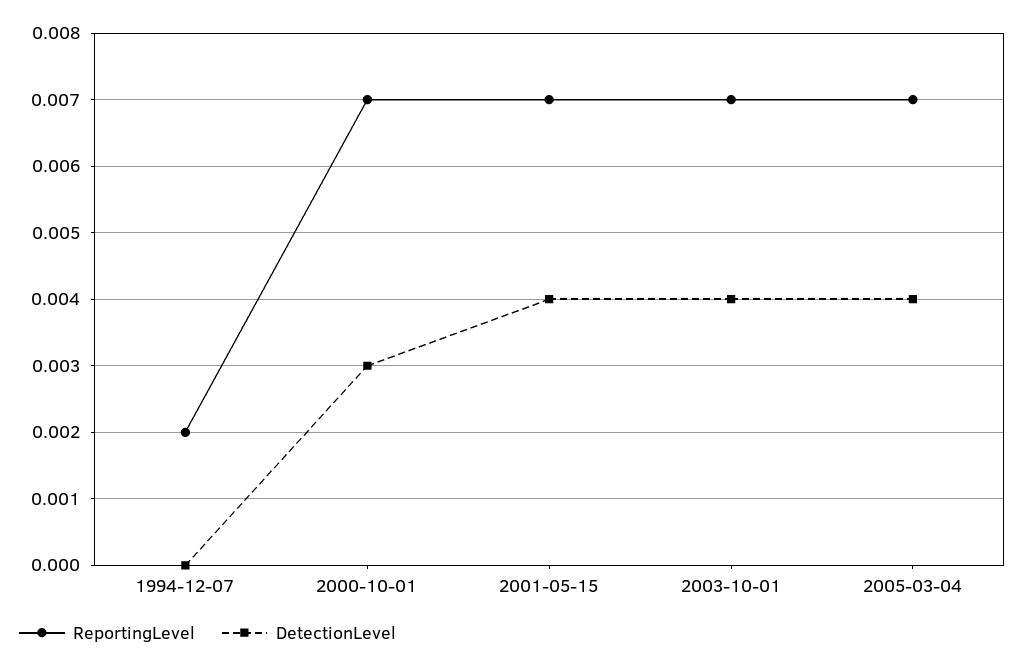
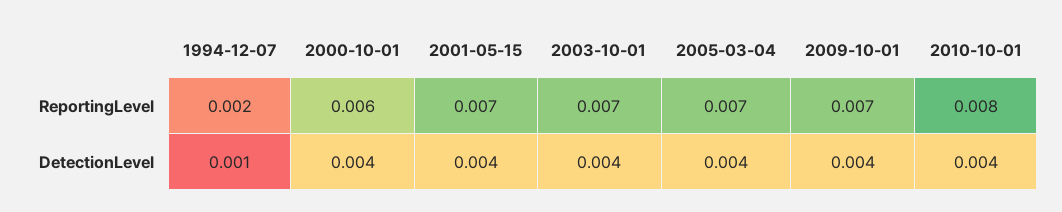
DetectionLevel, 1994-12-07: 0 -> 0.001
ReportingLevel, 2000-10-01: 0.007 -> 0.006
DetectionLevel, 2000-10-01: 0.003 -> 0.004
ReportingLevel, 2009-10-01: none -> 0.007
ReportingLevel, 2010-10-01: none -> 0.008
DetectionLevel, 2009-10-01: none -> 0.004
DetectionLevel, 2010-10-01: none -> 0.004

